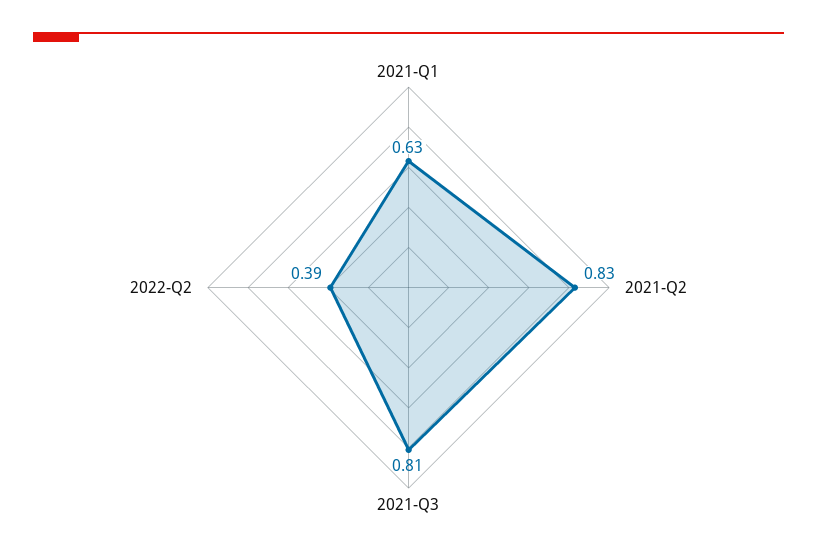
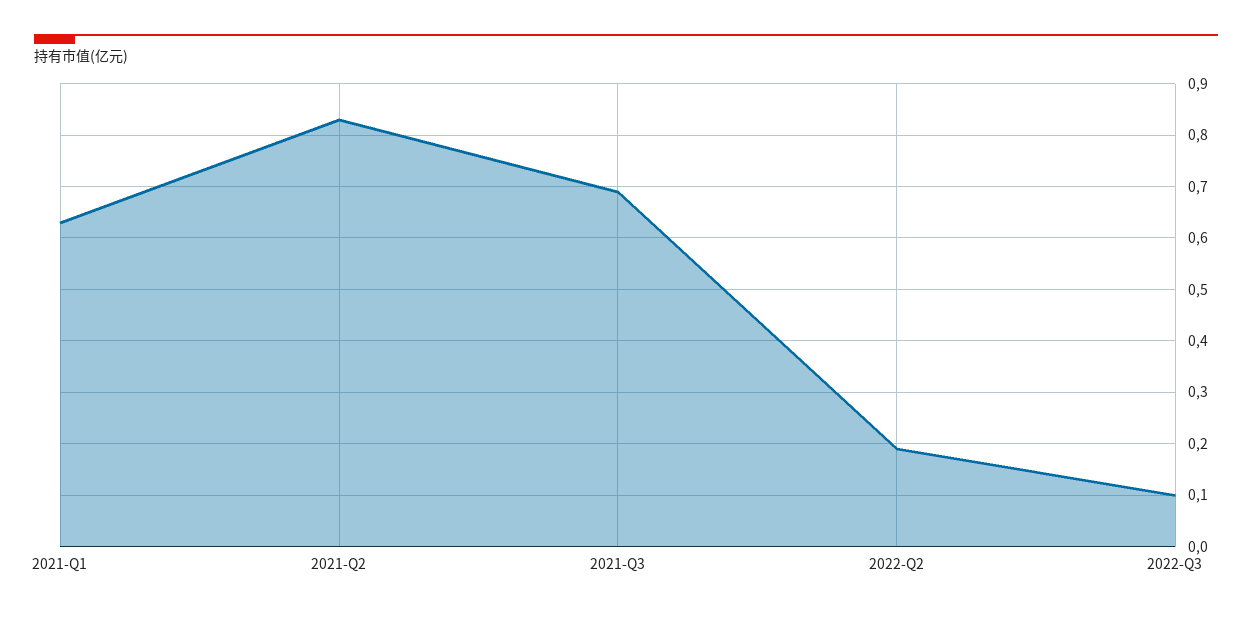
2021-Q3: 0.81 -> 0.7
2022-Q2: 0.39 -> 0.2
2022-Q3: none -> 0.1

